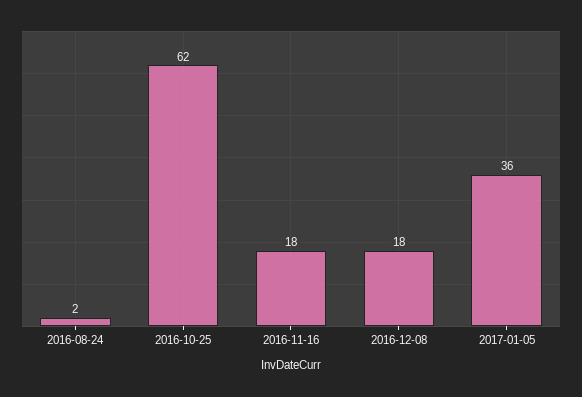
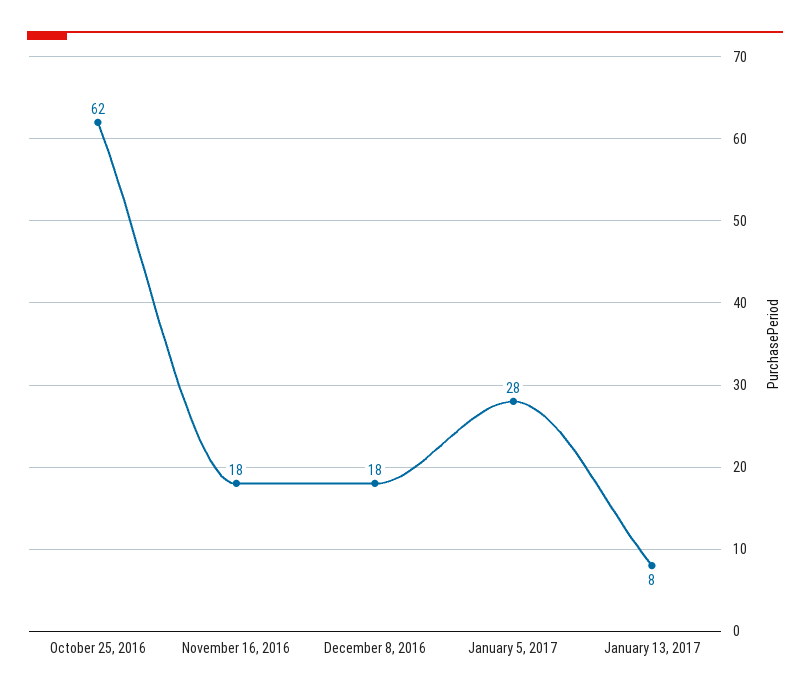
2016-08-24: 2 -> none
2017-01-05: 36 -> 28
January 13, 2017: none -> 8

